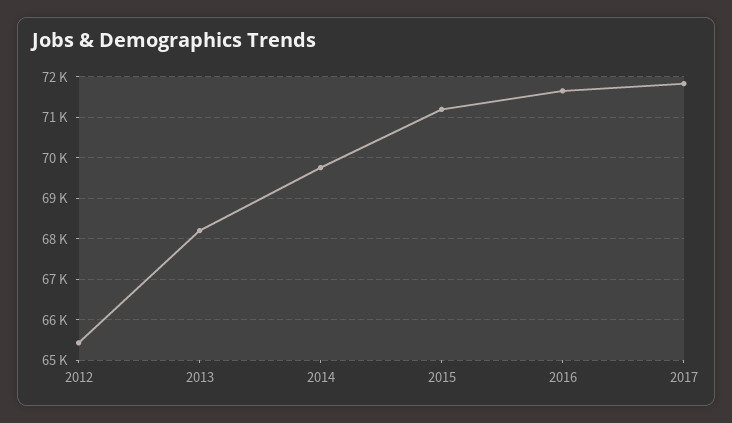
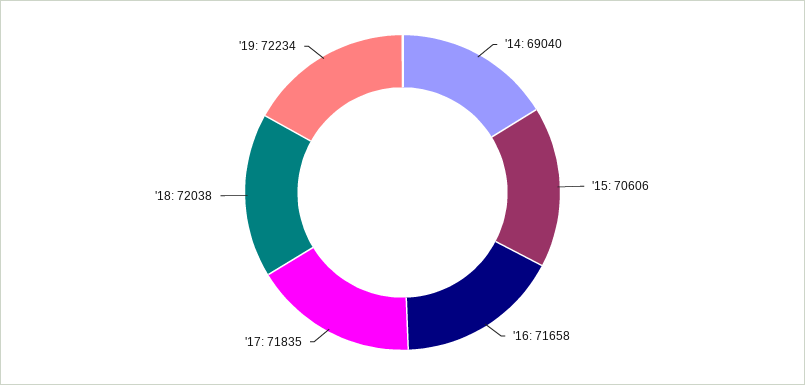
2012: 65400 -> none
2013: 68200 -> none
2014: 69800 -> 69040
2015: 71200 -> 70606
'18: none -> 72038
'19: none -> 72234

